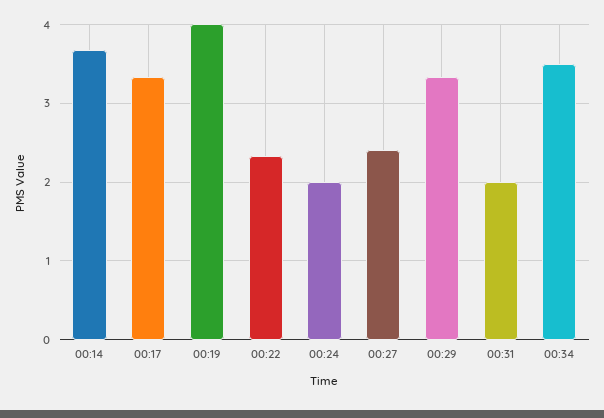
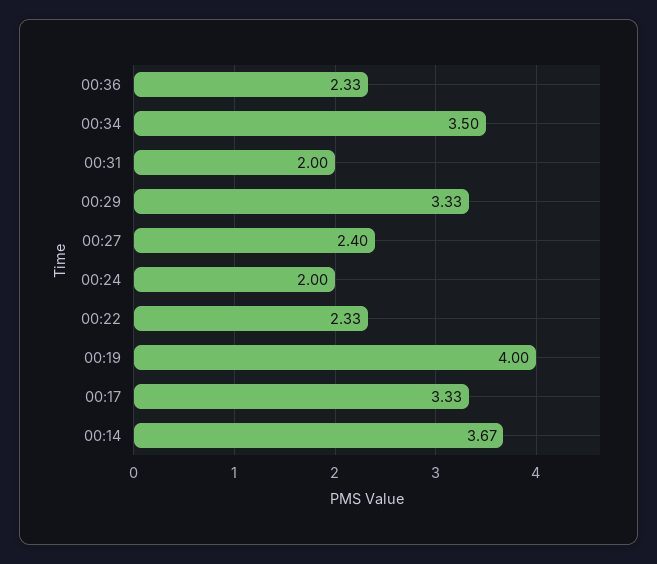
00:36: none -> 2.33

